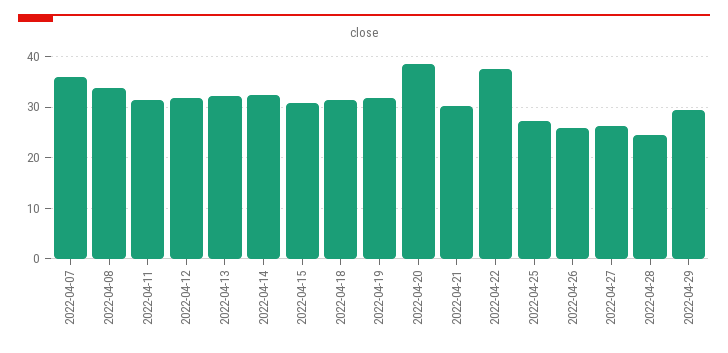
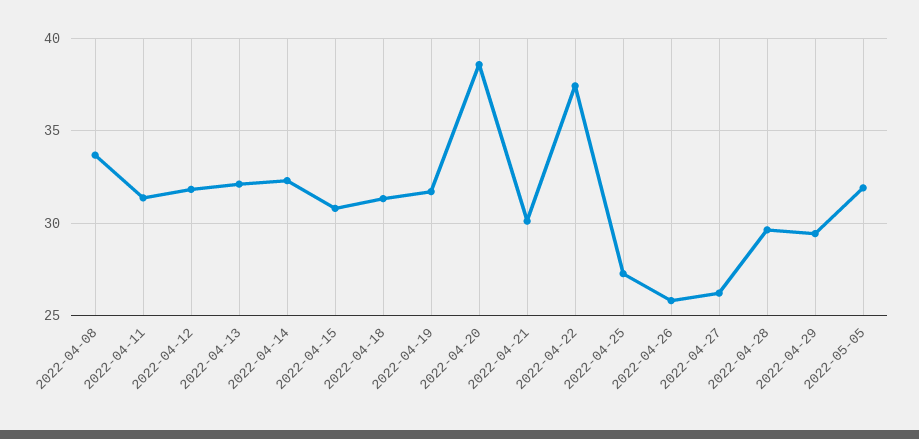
2022-04-07: 36 -> none
2022-04-28: 24 -> 29.5
2022-05-05: none -> 32

